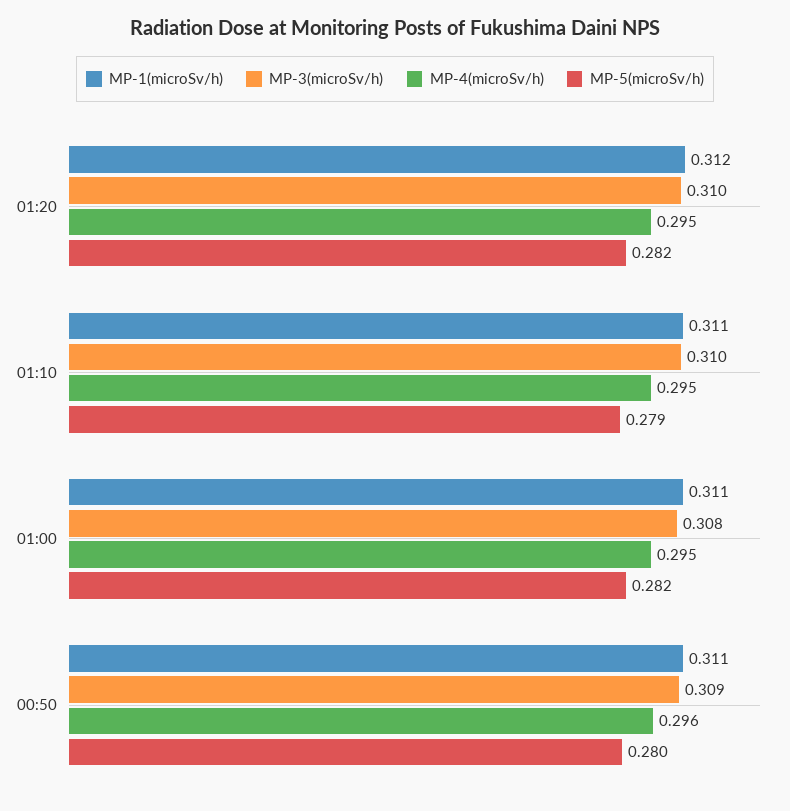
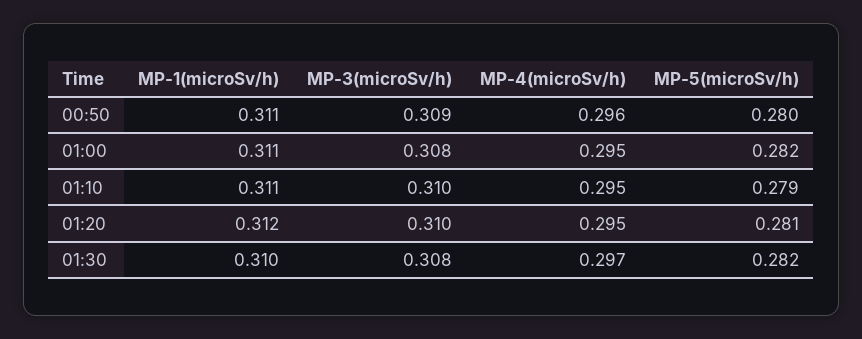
MP-5(microSv/h), 01:20: 0.282 -> 0.281
MP-1(microSv/h), 01:30: none -> 0.31
MP-3(microSv/h), 01:30: none -> 0.308
MP-4(microSv/h), 01:30: none -> 0.297
MP-5(microSv/h), 01:30: none -> 0.282

